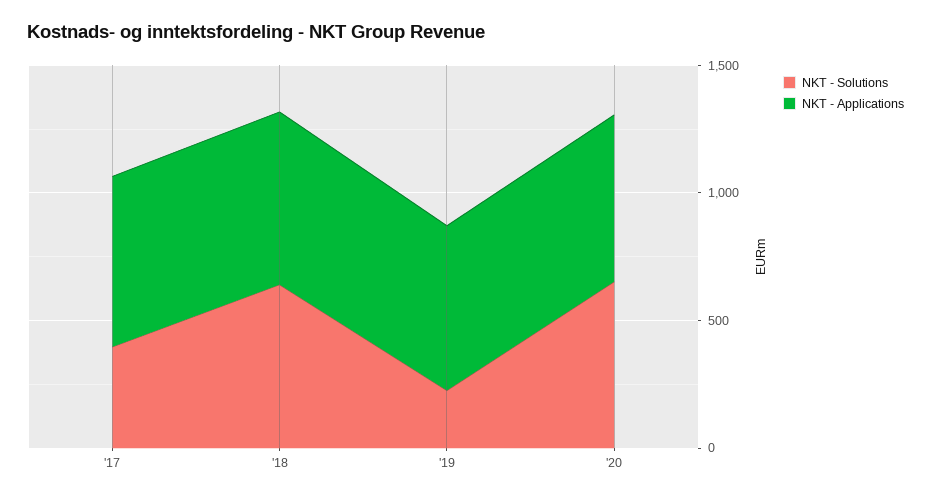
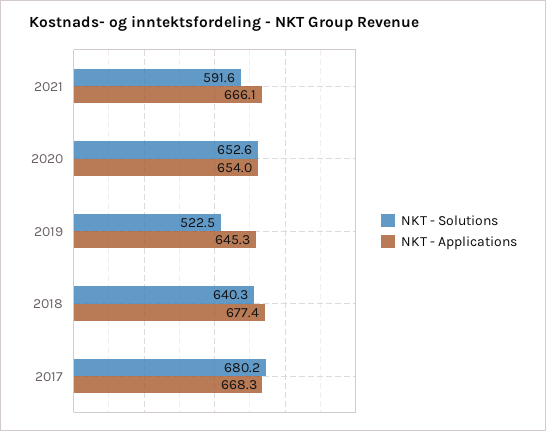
NKT - Solutions, '17: 400 -> 680.2
NKT - Solutions, '19: 200 -> 522.5
NKT - Solutions, 2021: none -> 591.6
NKT - Applications, 2021: none -> 666.1

